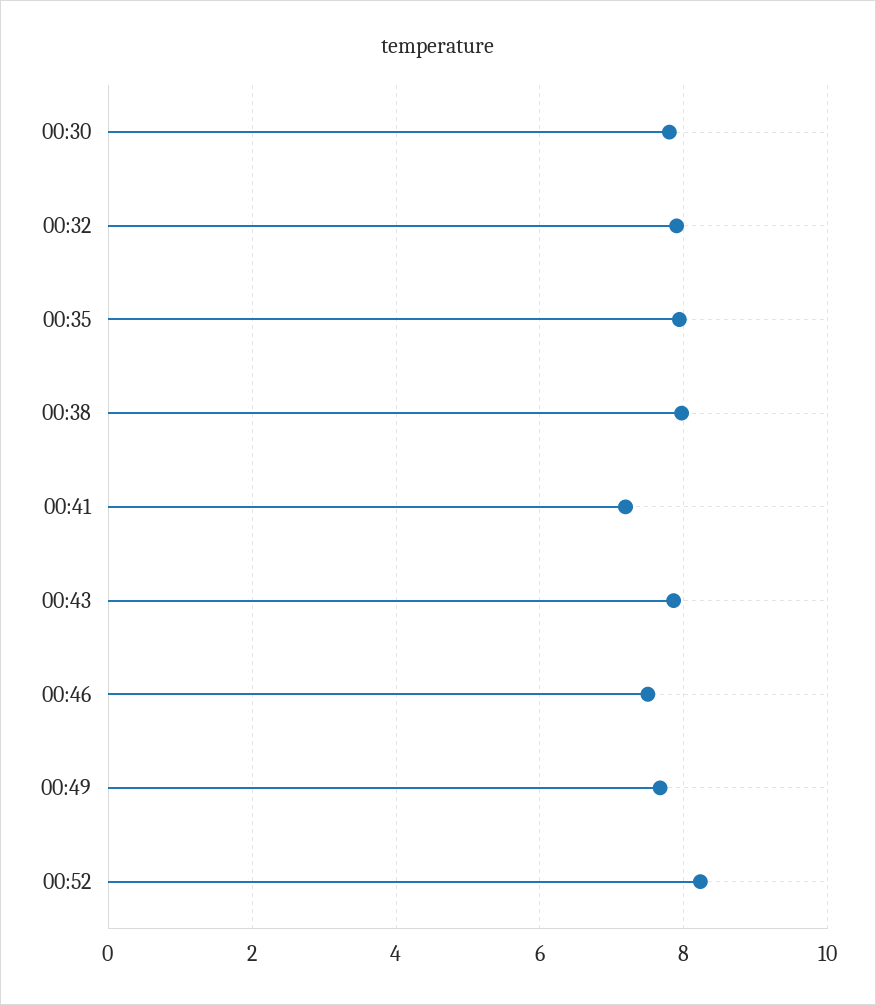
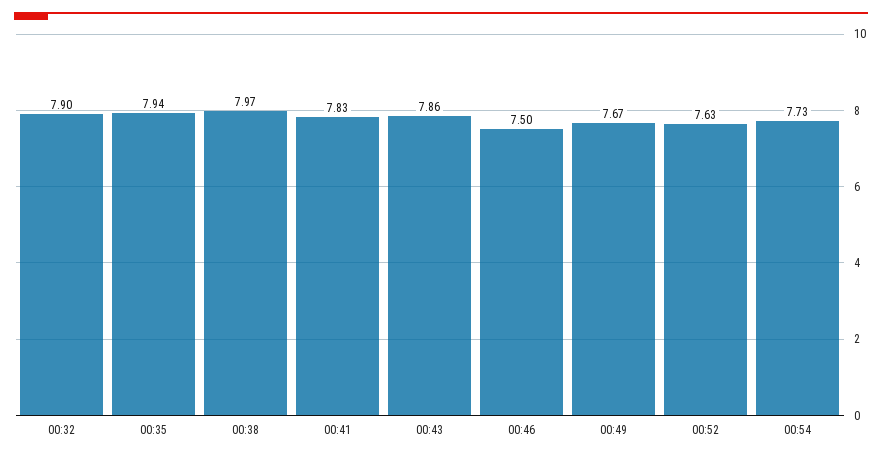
00:30: 7.8 -> none
00:41: 7.2 -> 7.83
00:52: 8.2 -> 7.63
00:54: none -> 7.73

